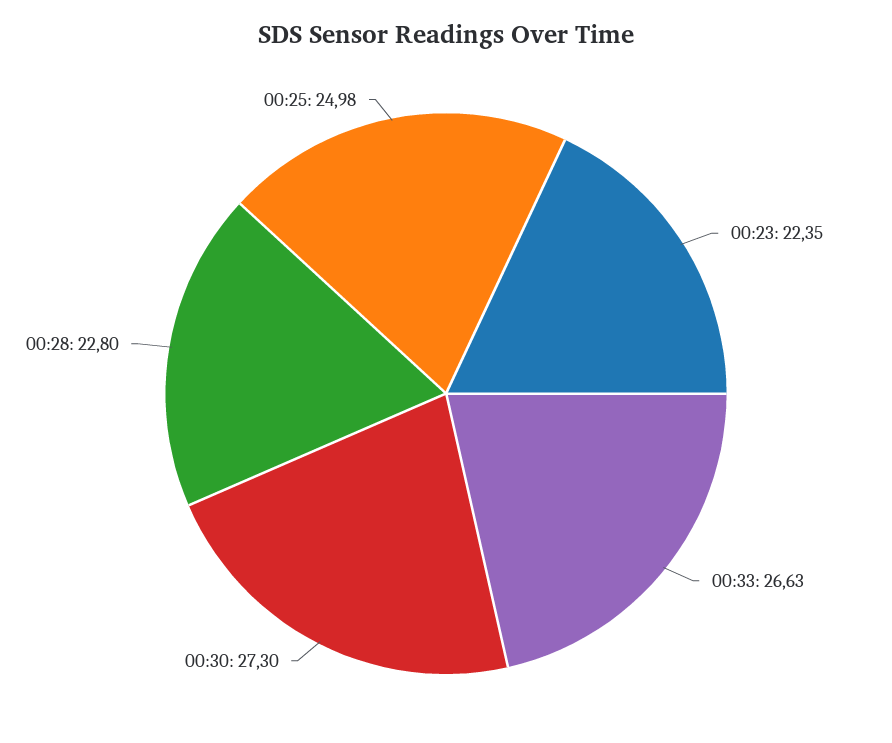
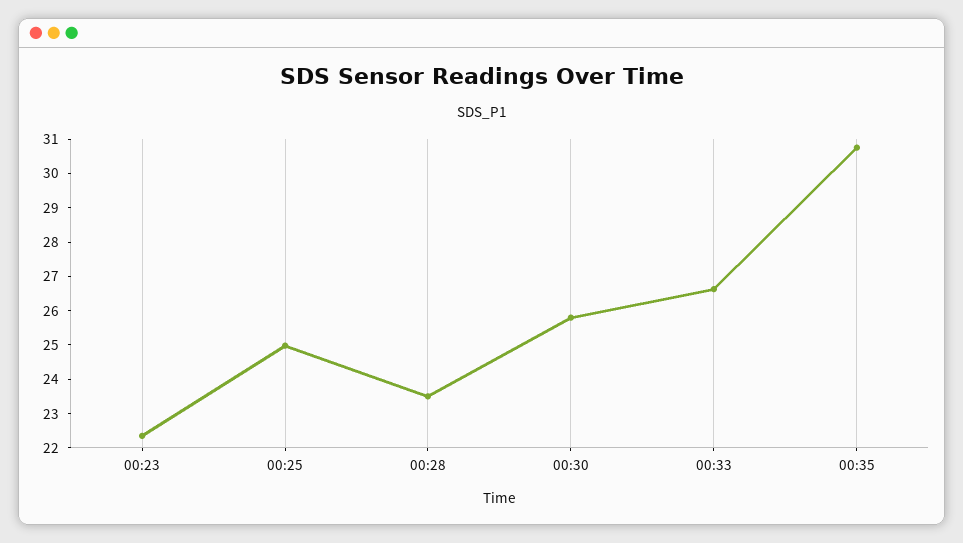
00:30: 27.3 -> 25.75
00:28: 22.8 -> 23.5
00:35: none -> 30.75

